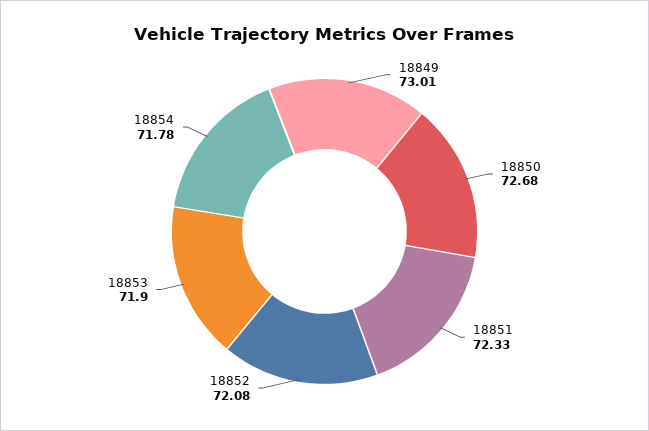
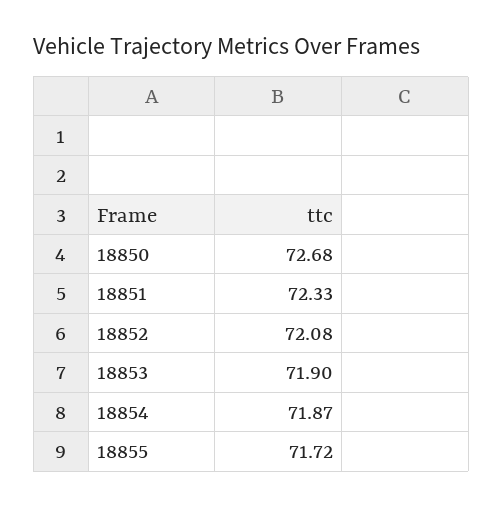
18849: 73.01 -> none
18854: 71.78 -> 71.87
18855: none -> 71.72

